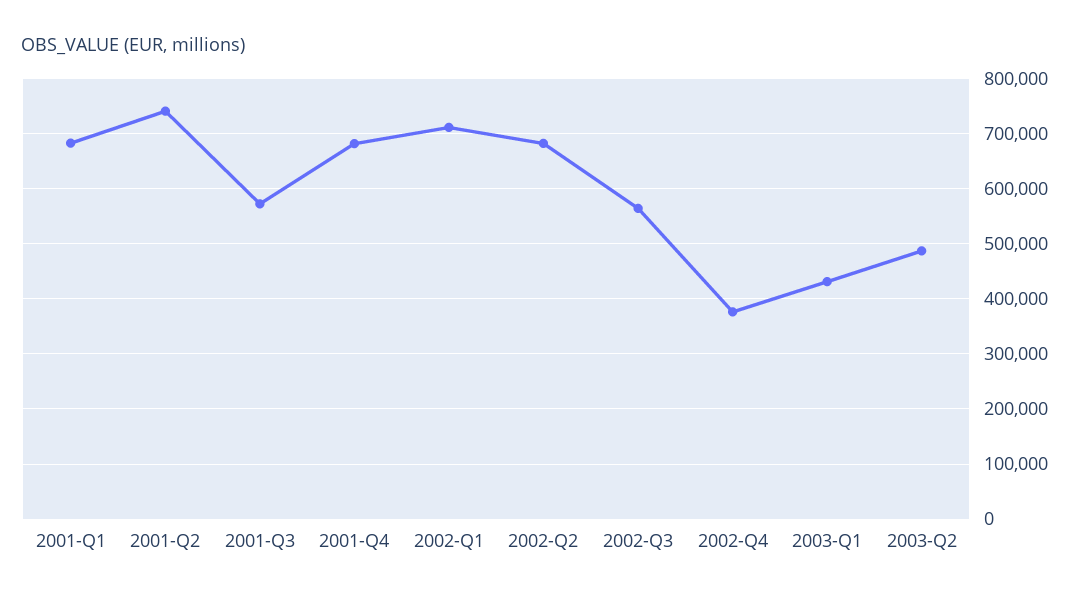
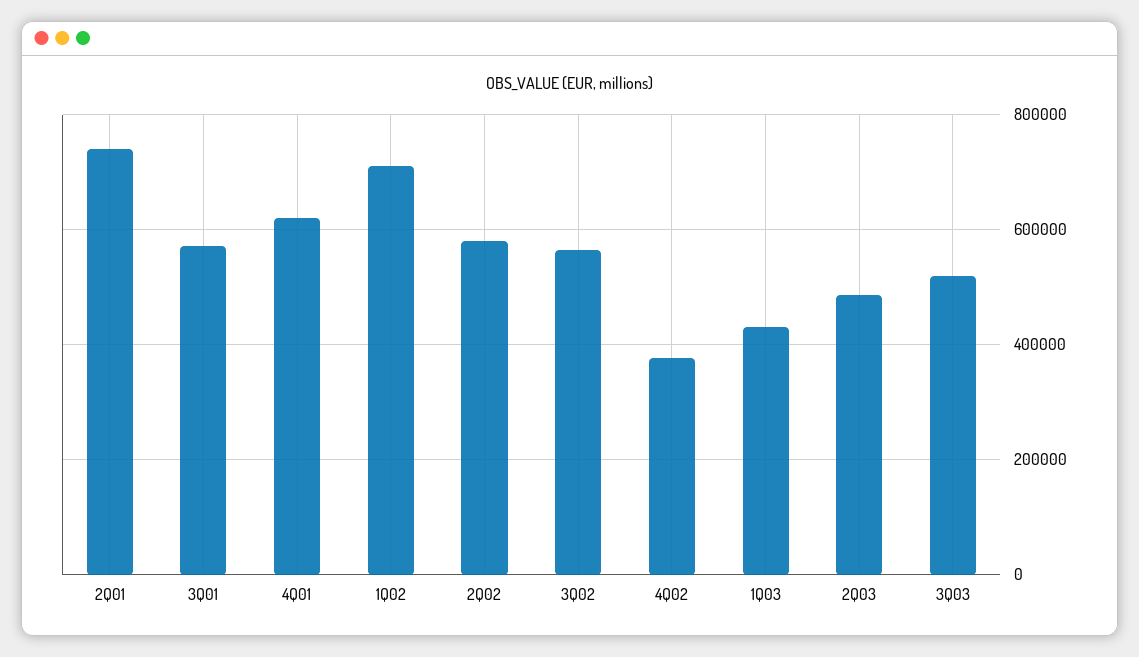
2001-Q1: 680000 -> none
2001-Q4: 680000 -> 620000
2002-Q2: 680000 -> 580000
3Q03: none -> 520000

